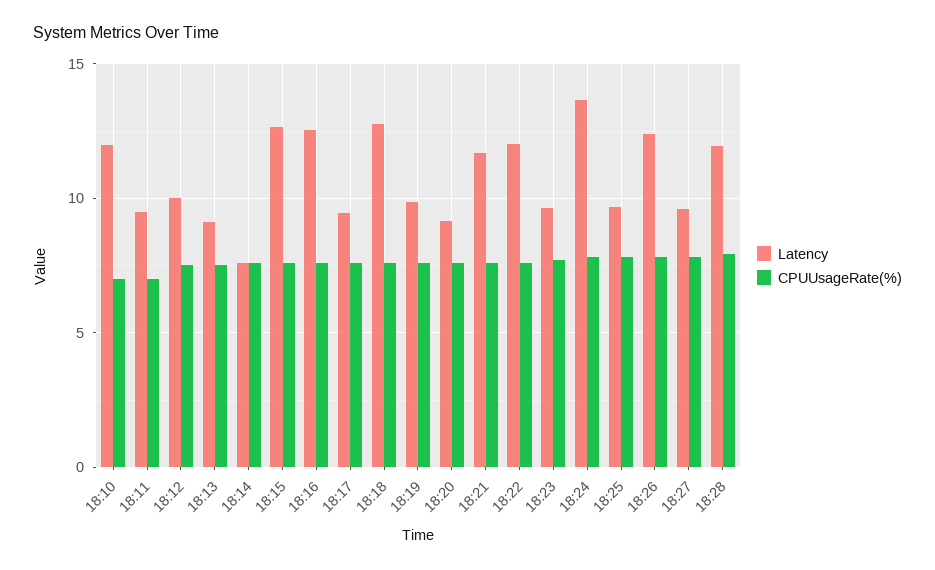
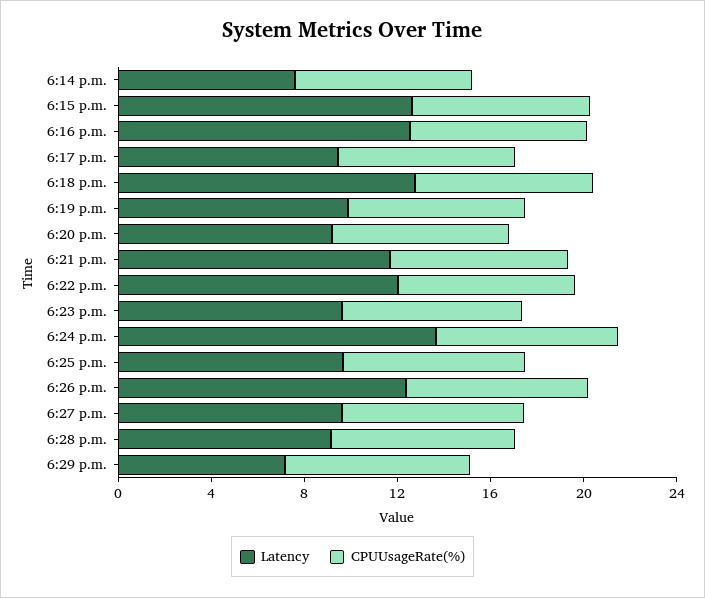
Latency, 18:10: 12 -> none
CPUUsageRate(%), 18:10: 7 -> none
Latency, 18:11: 9.5 -> none
CPUUsageRate(%), 18:11: 7 -> none
Latency, 18:12: 10 -> none
CPUUsageRate(%), 18:12: 7.5 -> none
Latency, 18:13: 9 -> none
CPUUsageRate(%), 18:13: 7.5 -> none
Latency, 18:28: 12 -> 9
Latency, 6:29 p.m.: none -> 7
CPUUsageRate(%), 6:29 p.m.: none -> 8

